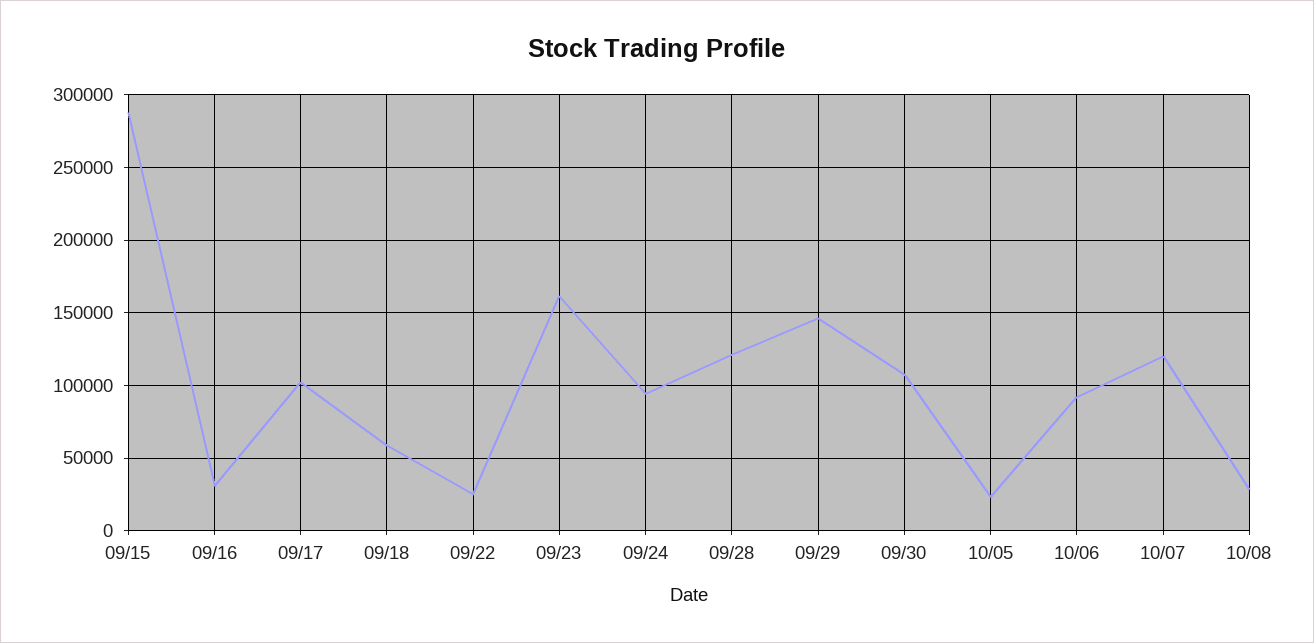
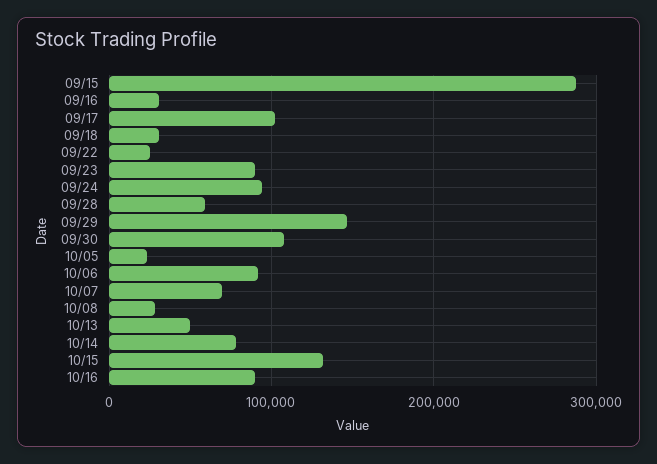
09/18: 60000 -> 30000
09/23: 160000 -> 90000
09/28: 120000 -> 60000
10/07: 120000 -> 70000
10/13: none -> 50000
10/14: none -> 80000
10/15: none -> 130000
10/16: none -> 90000

